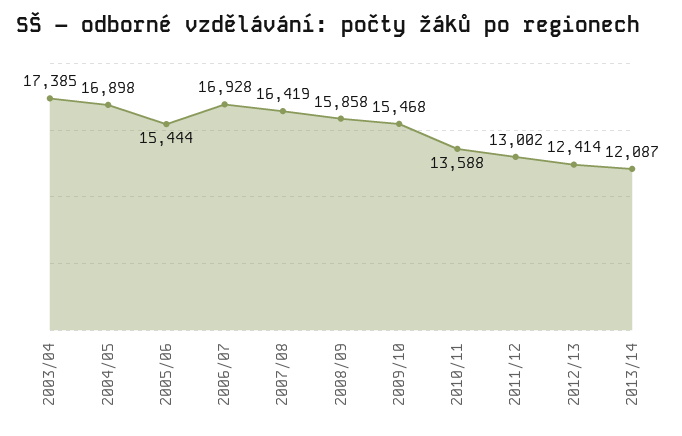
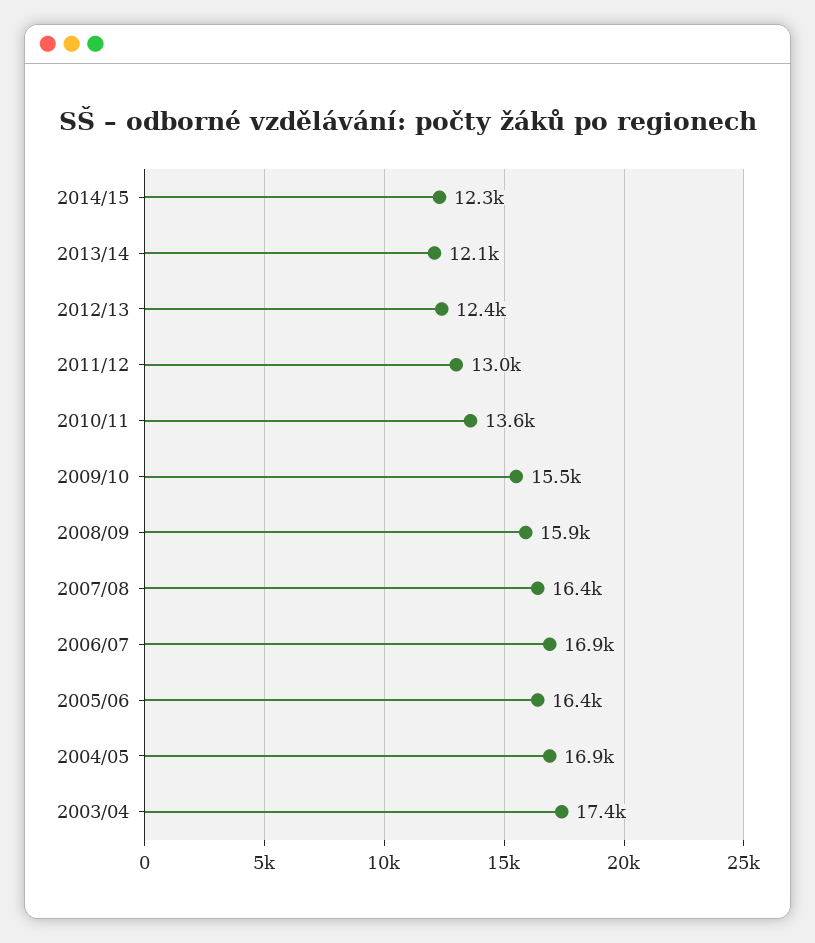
2005/06: 15444 -> 16400
2014/15: none -> 12300

